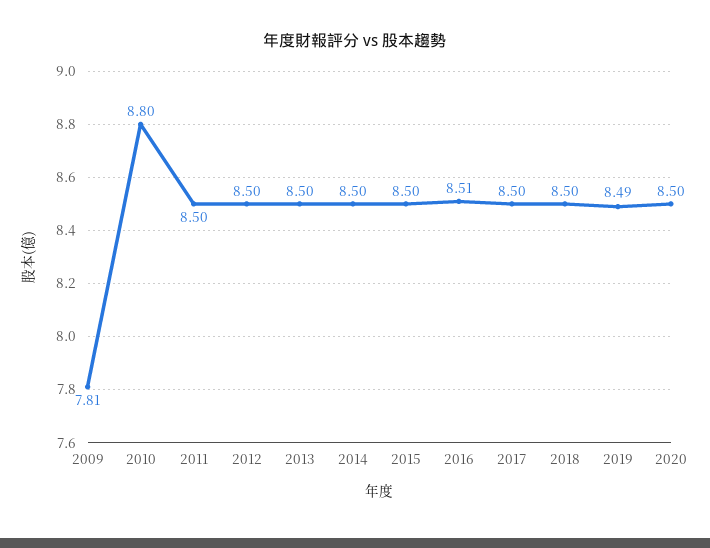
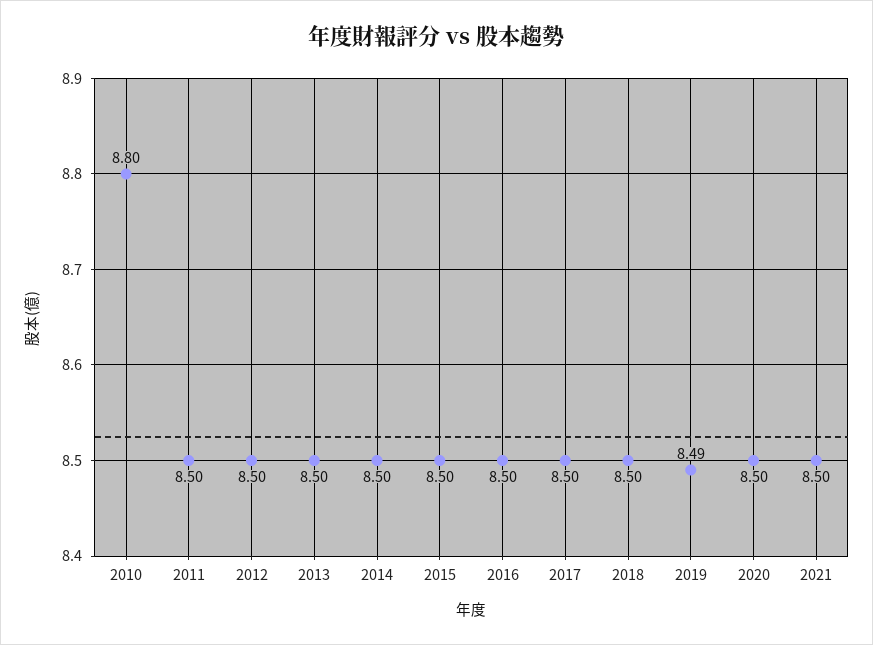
2009: 7.81 -> none
2016: 8.51 -> 8.5
2021: none -> 8.5

